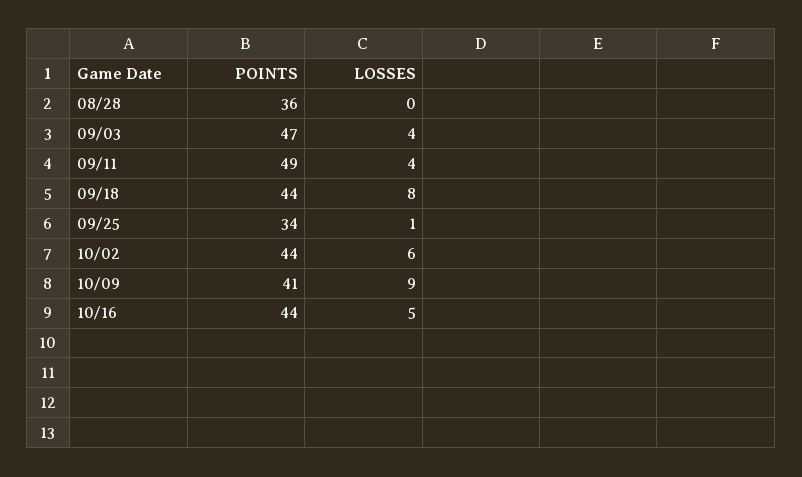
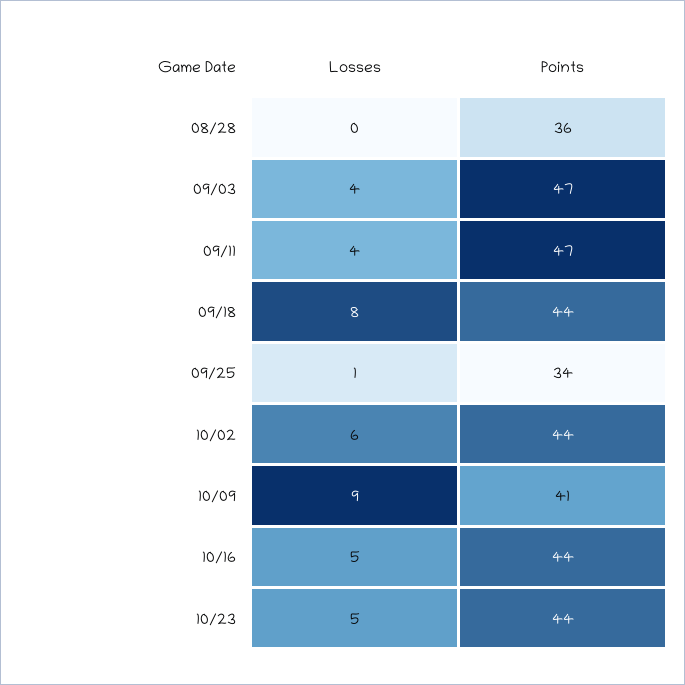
POINTS, 09/11: 49 -> 47
LOSSES, 10/23: none -> 5
POINTS, 10/23: none -> 44

